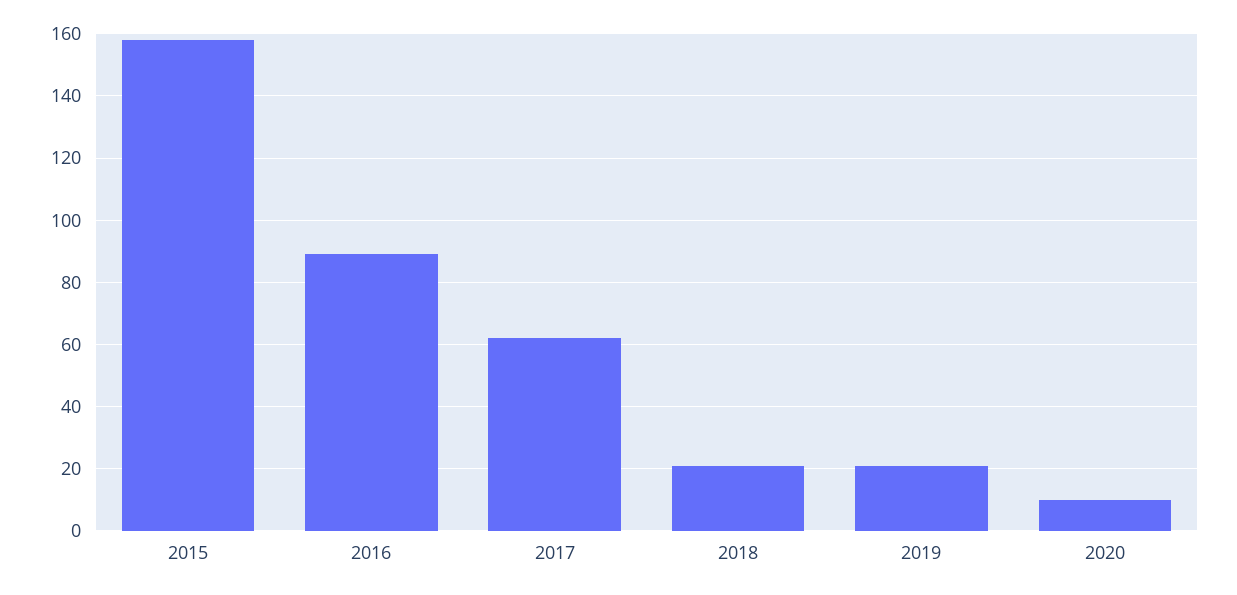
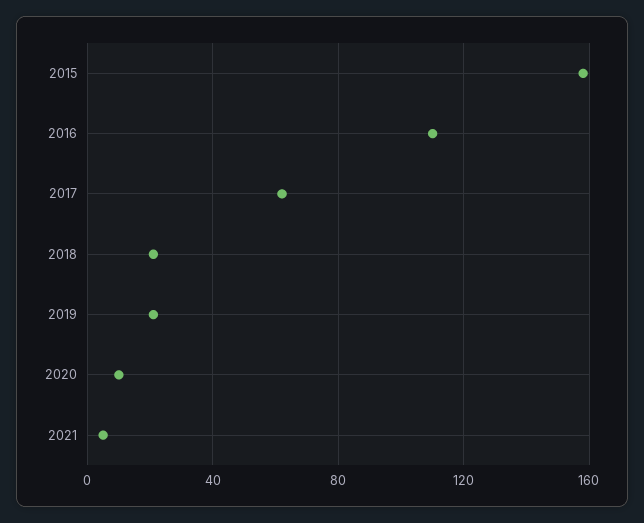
2016: 90 -> 110
2021: none -> 5

